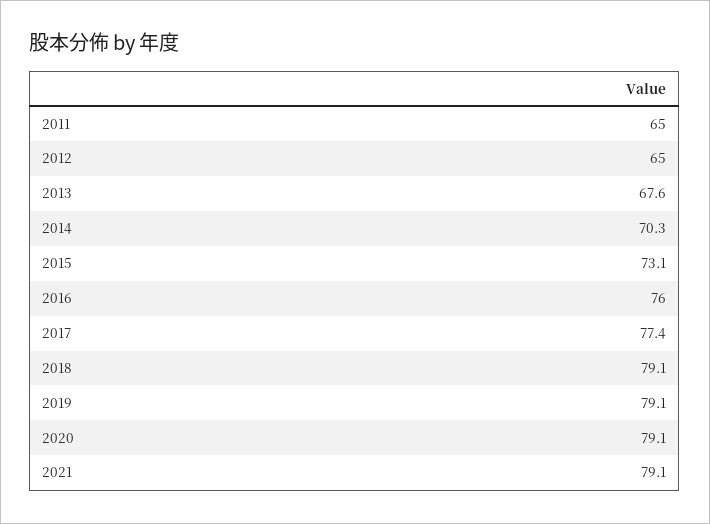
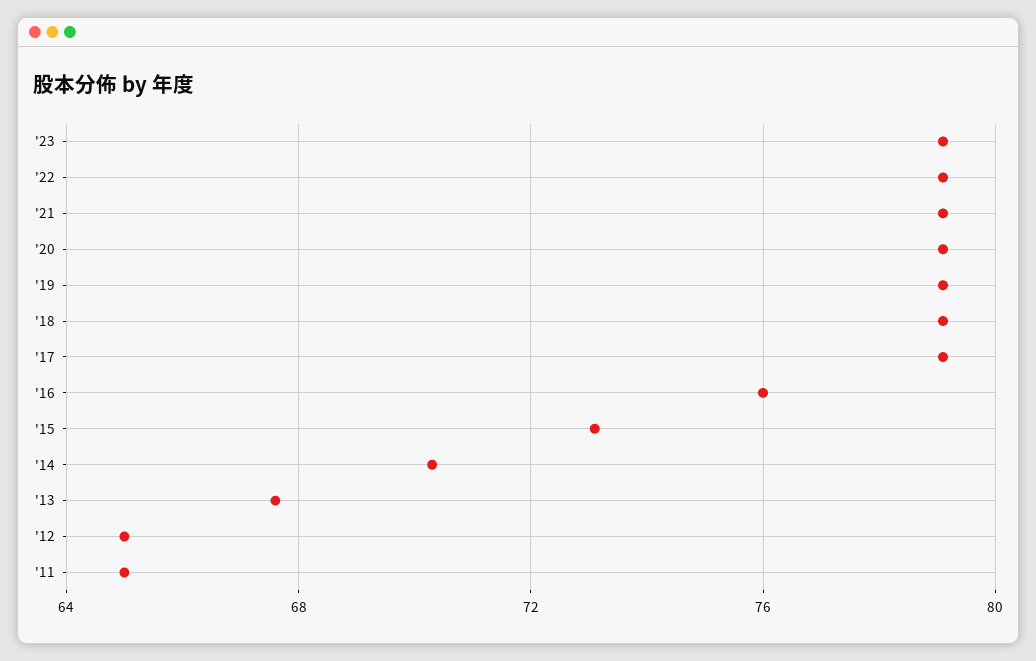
2017: 77.4 -> 79
'23: none -> 79
'22: none -> 79

